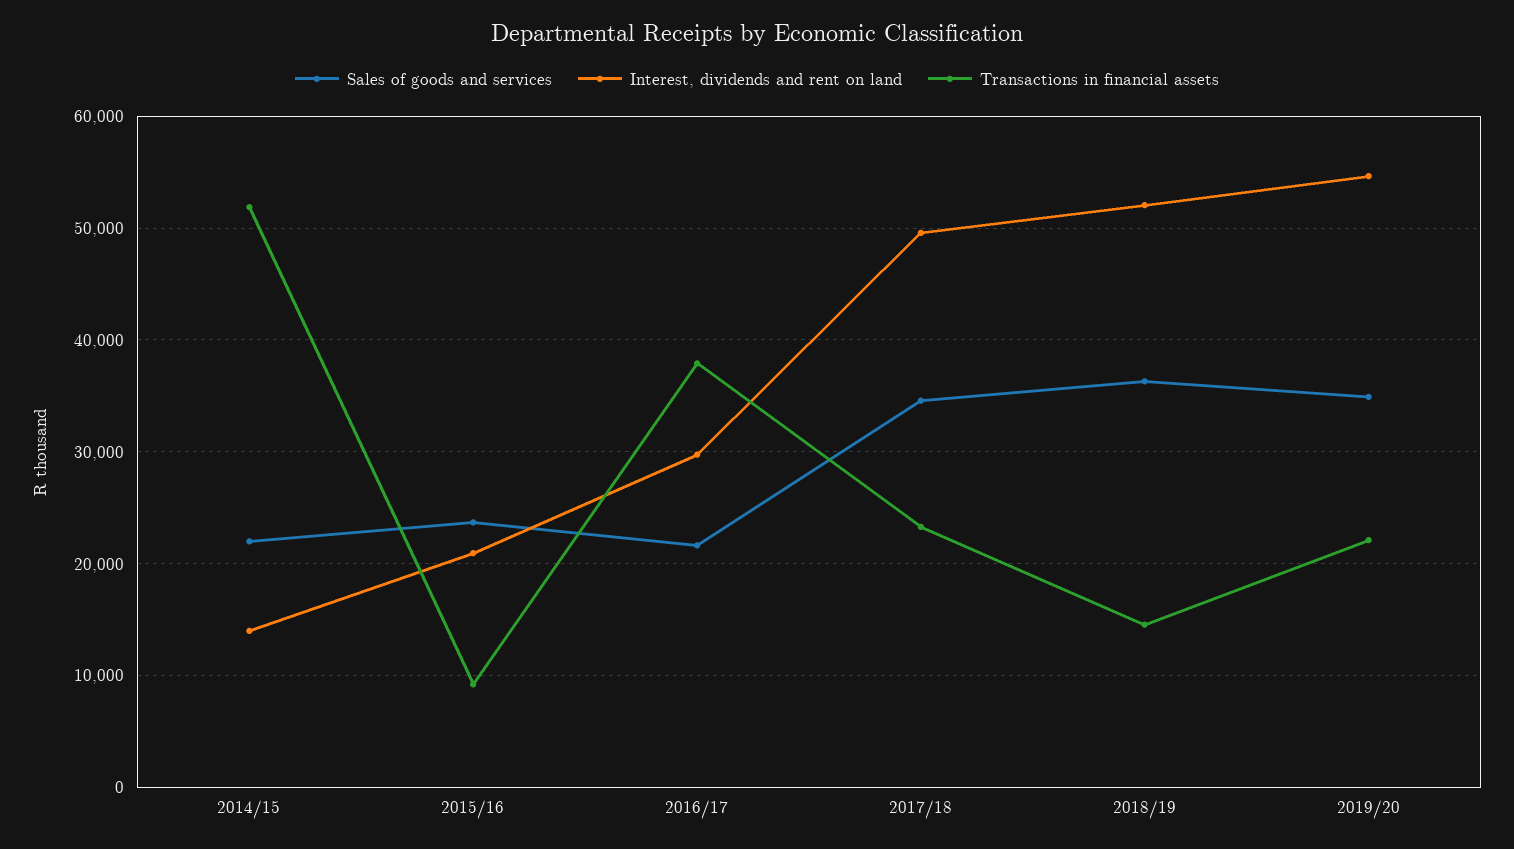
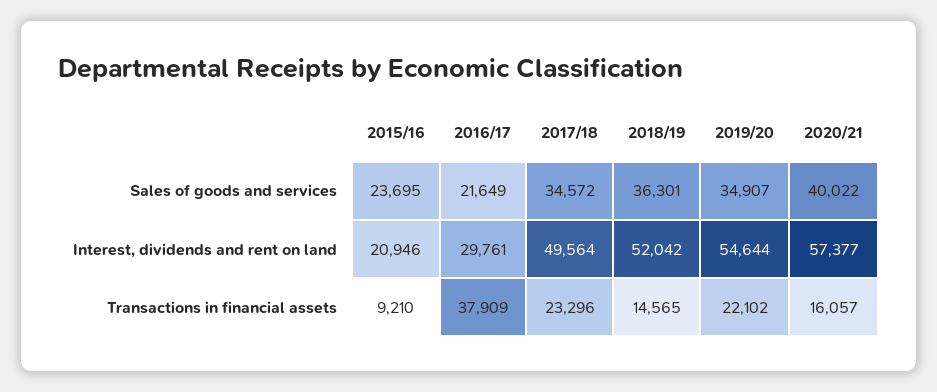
Sales of goods and services, 2014/15: 22000 -> none
Interest, dividends and rent on land, 2014/15: 14000 -> none
Transactions in financial assets, 2014/15: 52000 -> none
Sales of goods and services, 2020/21: none -> 40022
Interest, dividends and rent on land, 2020/21: none -> 57377
Transactions in financial assets, 2020/21: none -> 16057

